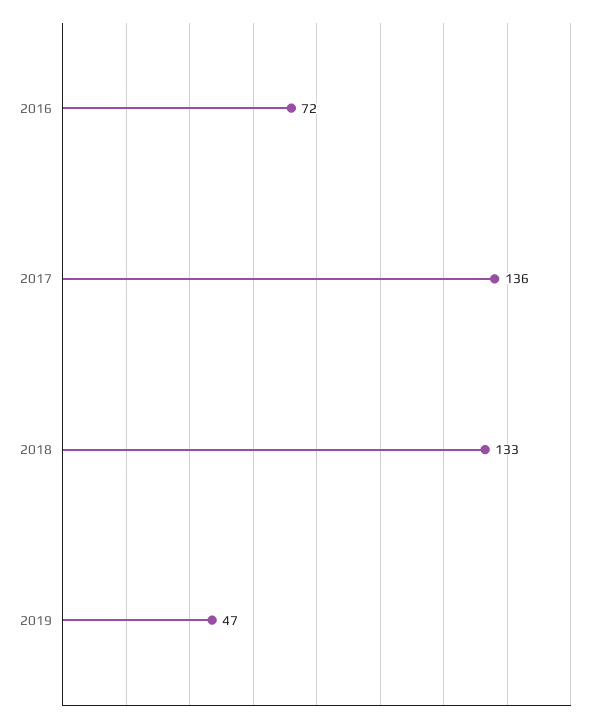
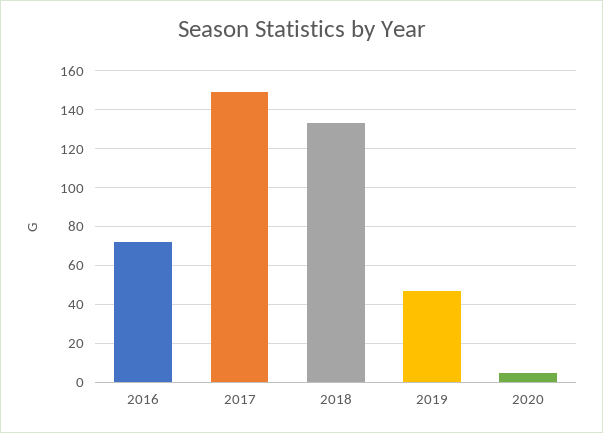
2017: 136 -> 150
2020: none -> 5

